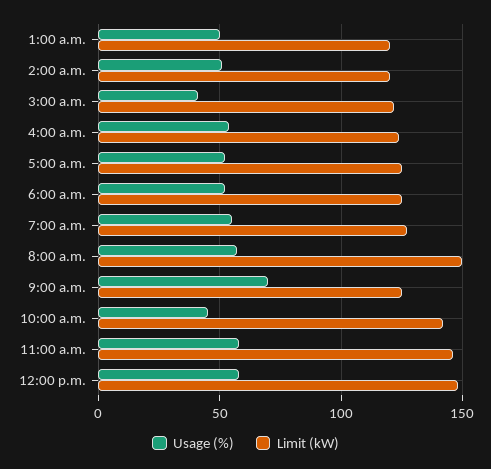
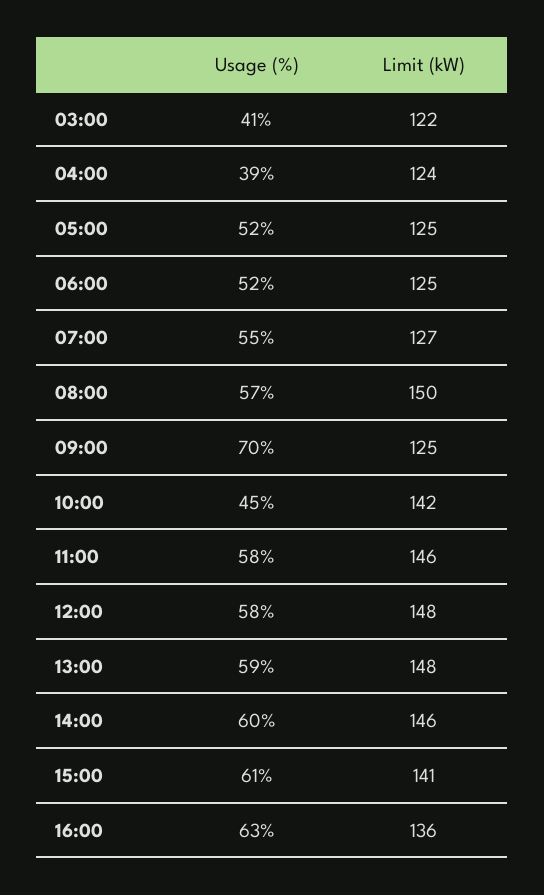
Usage (%), 1:00 a.m.: 50 -> none
Limit (kW), 1:00 a.m.: 120 -> none
Usage (%), 2:00 a.m.: 50 -> none
Limit (kW), 2:00 a.m.: 120 -> none
Usage (%), 4:00 a.m.: 55 -> 39
Usage (%), 13:00: none -> 59
Limit (kW), 13:00: none -> 148
Usage (%), 14:00: none -> 60
Limit (kW), 14:00: none -> 146
Usage (%), 15:00: none -> 61
Limit (kW), 15:00: none -> 141
Usage (%), 16:00: none -> 63
Limit (kW), 16:00: none -> 136

